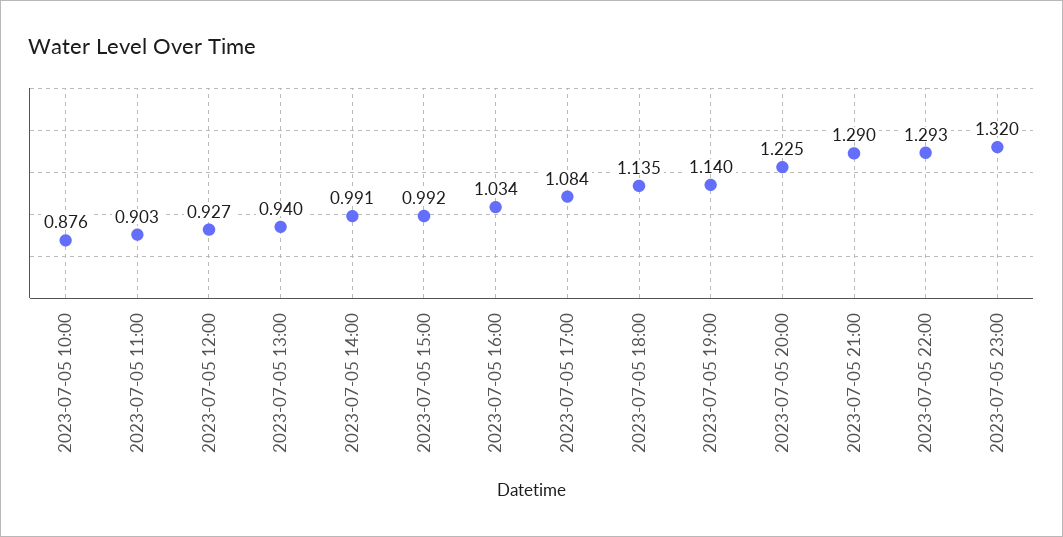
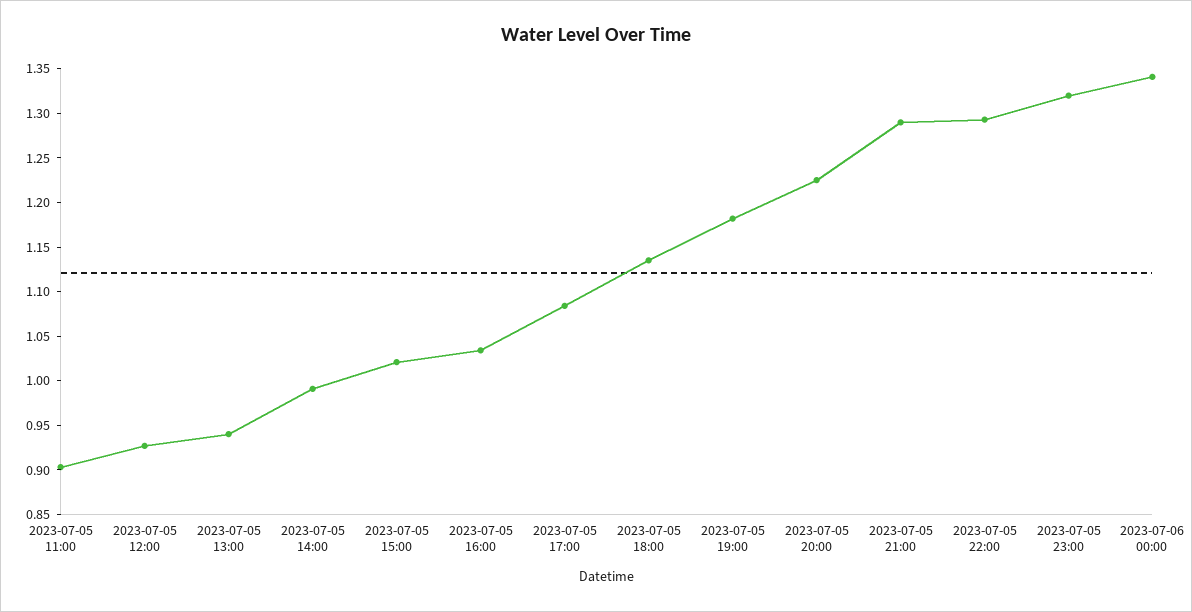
2023-07-05 10:00: 0.876 -> none
2023-07-05 15:00: 0.992 -> 1.02
2023-07-05 19:00: 1.14 -> 1.18
2023-07-06 00:00: none -> 1.34

